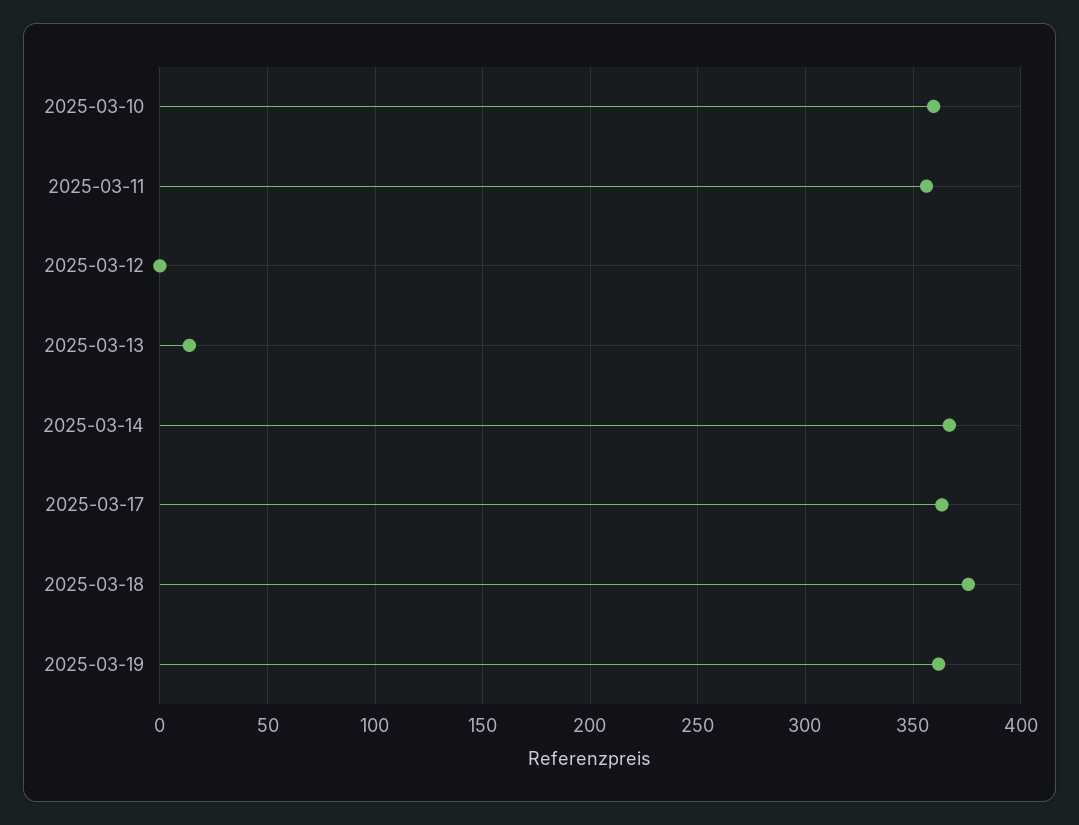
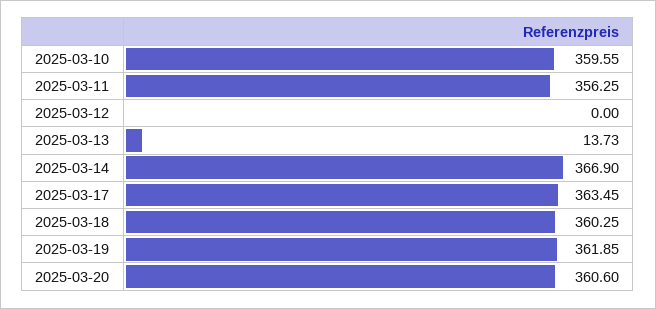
2025-03-18: 375 -> 360.25
2025-03-20: none -> 360.6

